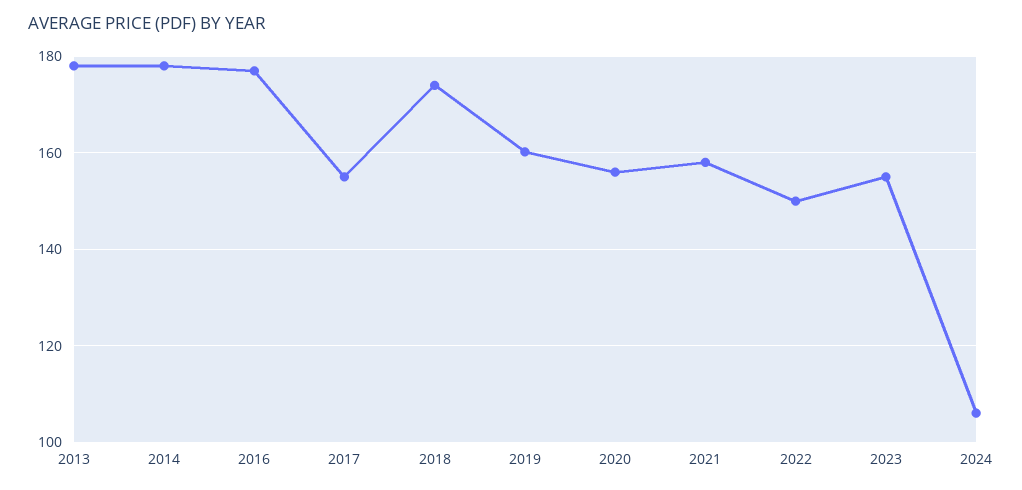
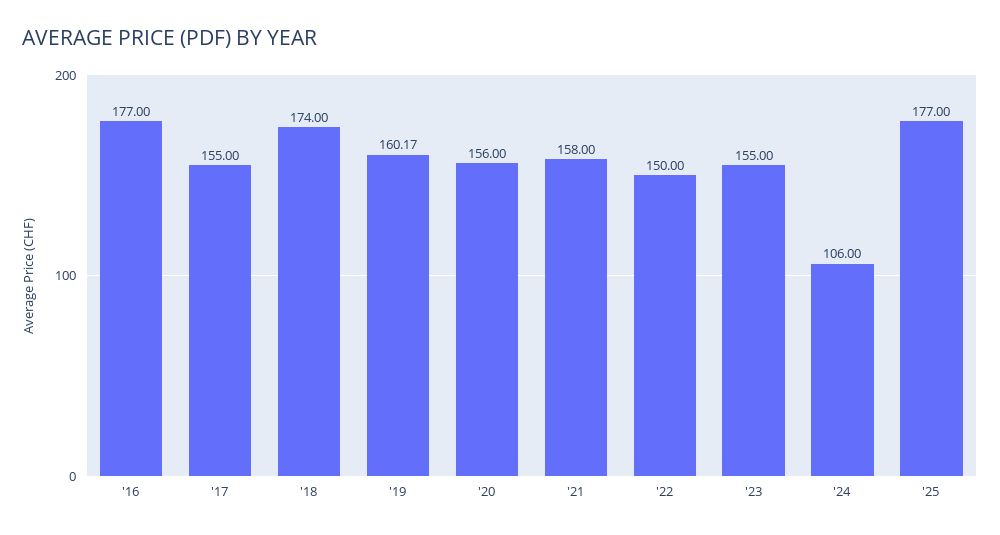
2013: 178 -> none
2014: 178 -> none
'25: none -> 177

